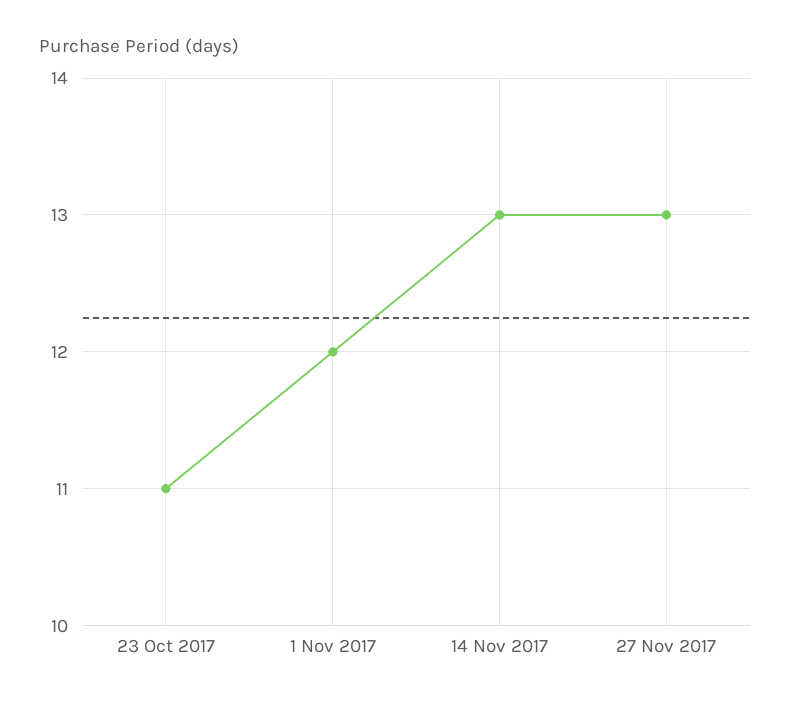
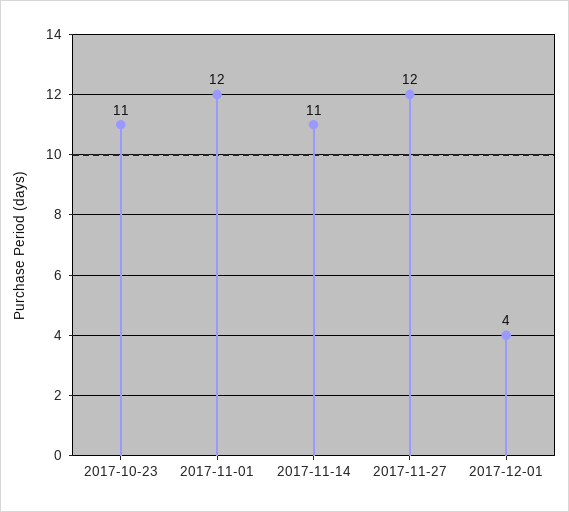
14 Nov 2017: 13 -> 11
27 Nov 2017: 13 -> 12
2017-12-01: none -> 4

